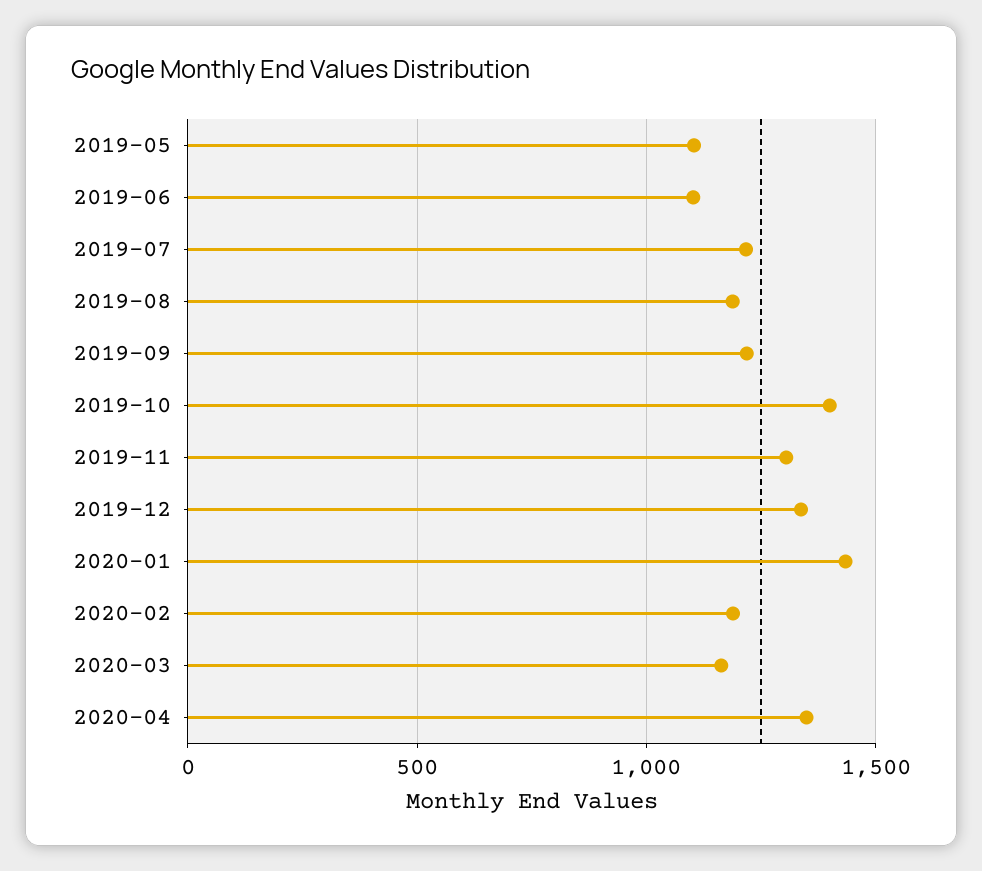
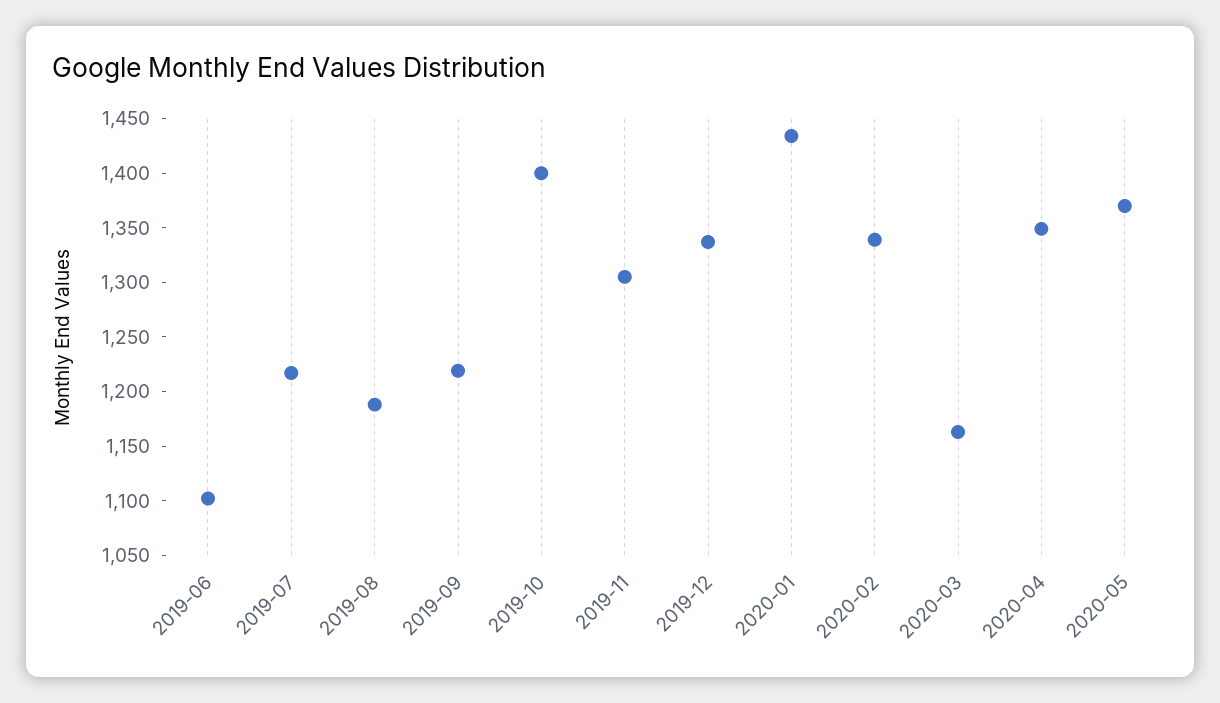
2019-05: 1100 -> none
2020-02: 1200 -> 1340
2020-05: none -> 1370

